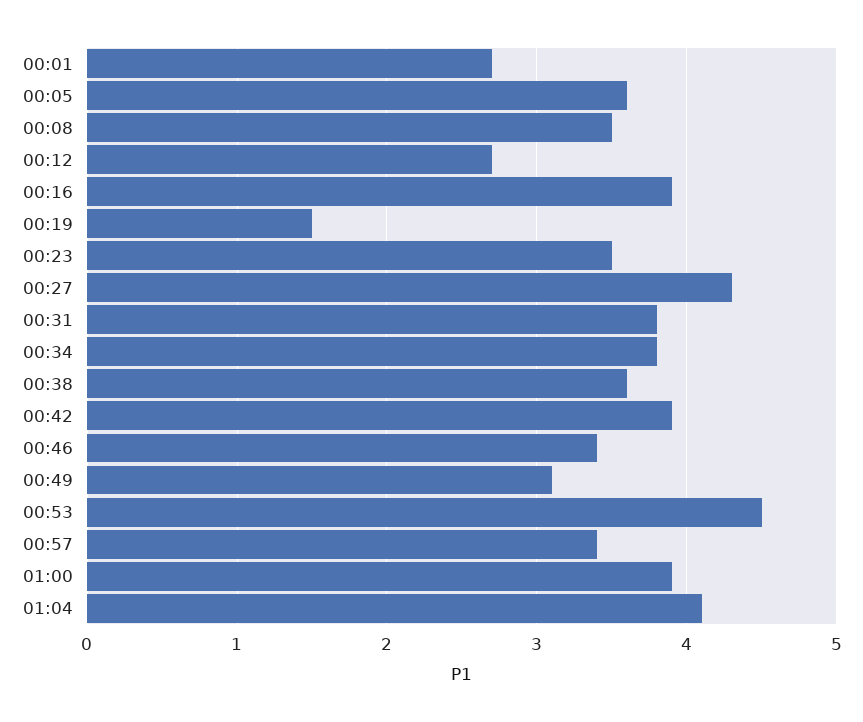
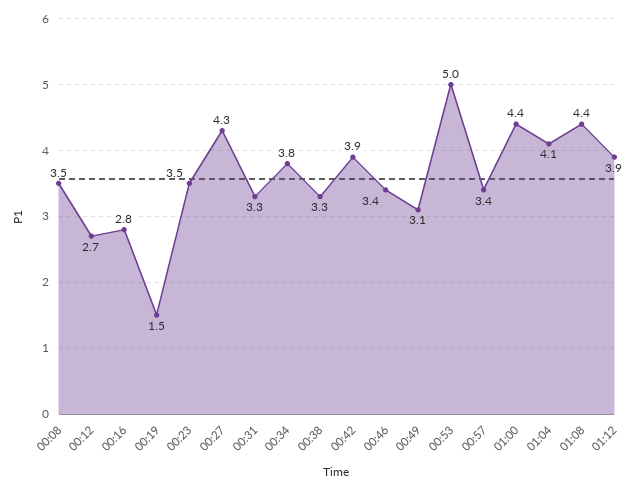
00:01: 2.7 -> none
00:05: 3.6 -> none
00:16: 3.9 -> 2.8
00:31: 3.8 -> 3.3
00:38: 3.6 -> 3.3
00:53: 4.5 -> 5
01:00: 3.9 -> 4.4
01:08: none -> 4.4
01:12: none -> 3.9

